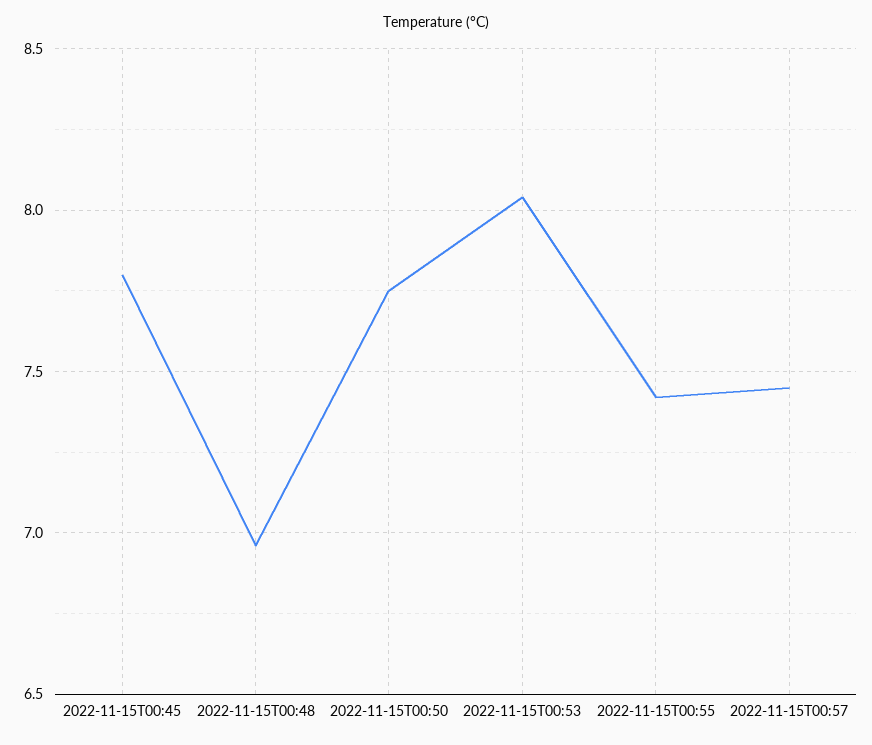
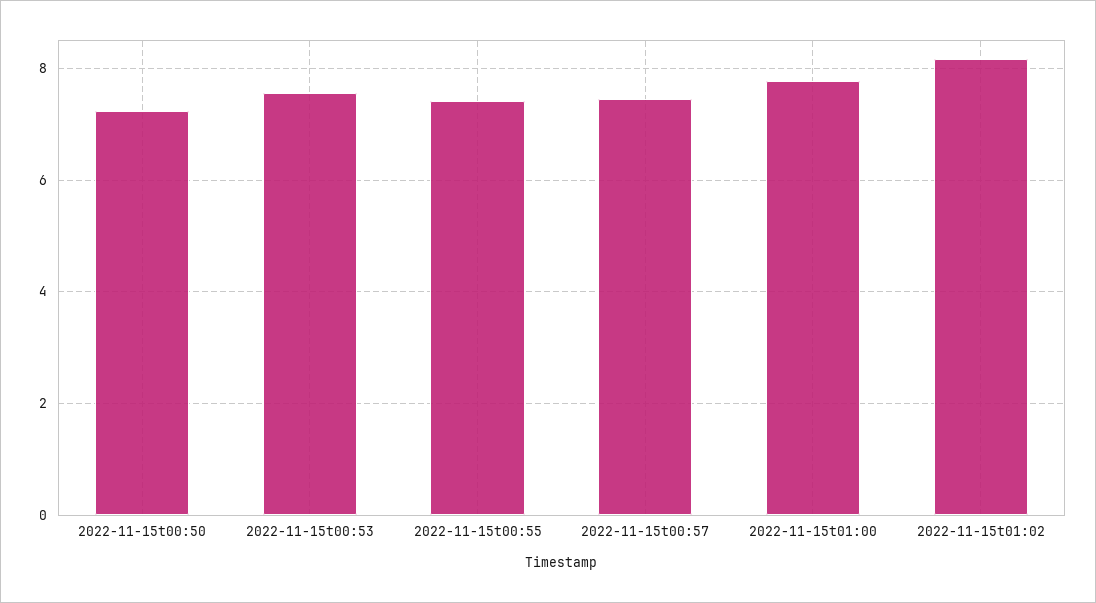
2022-11-15T00:45: 7.8 -> none
2022-11-15T00:48: 6.95 -> none
2022-11-15T00:50: 7.75 -> 7.2
2022-11-15T00:53: 8.05 -> 7.6
2022-11-15t01:00: none -> 7.8
2022-11-15t01:02: none -> 8.2

